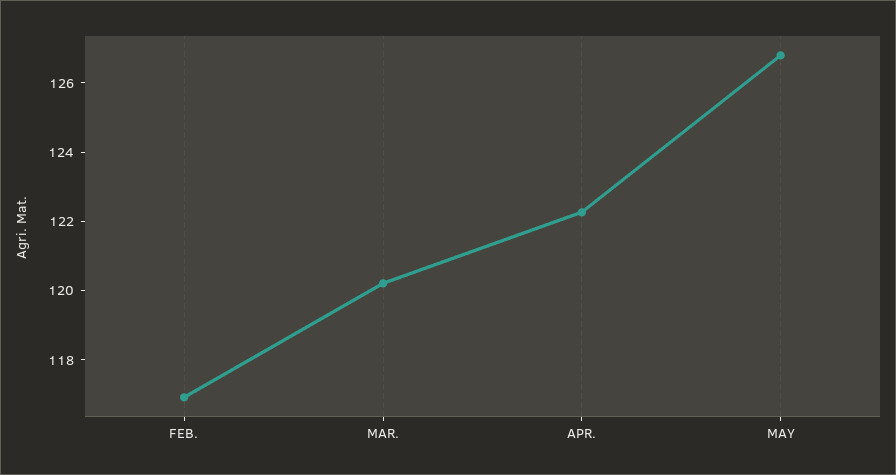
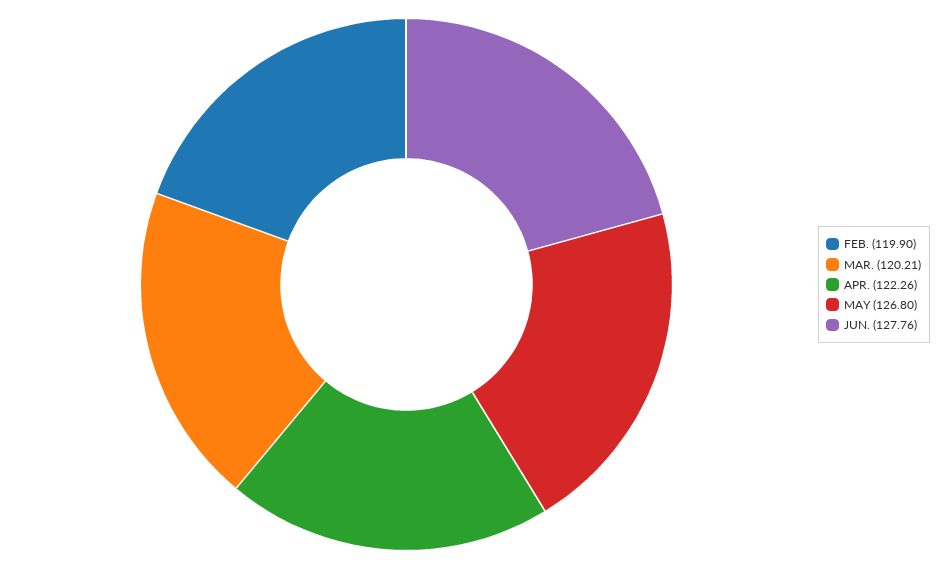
FEB.: 117 -> 119.9
JUN.: none -> 127.76

